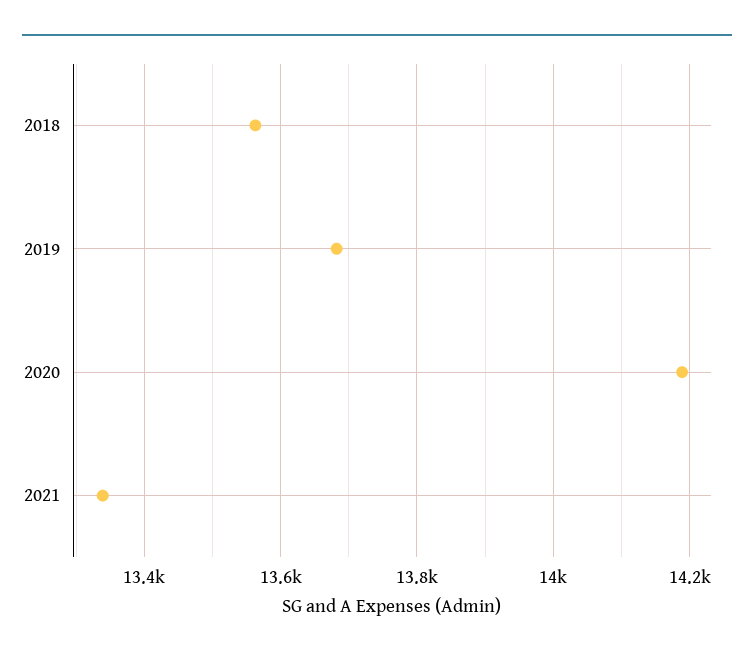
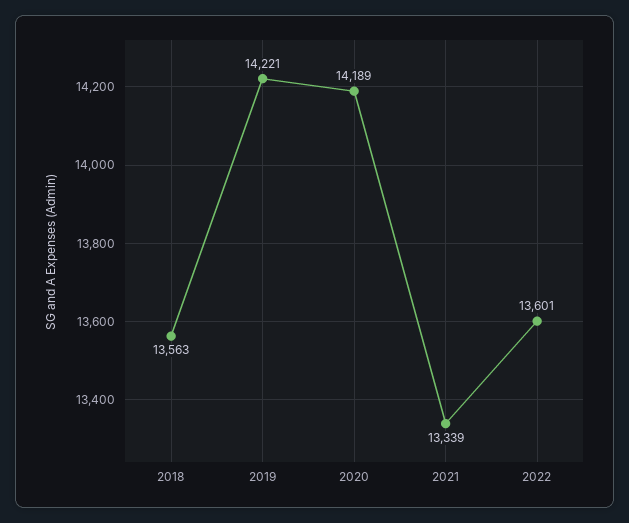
2019: 13680 -> 14221
2022: none -> 13601

